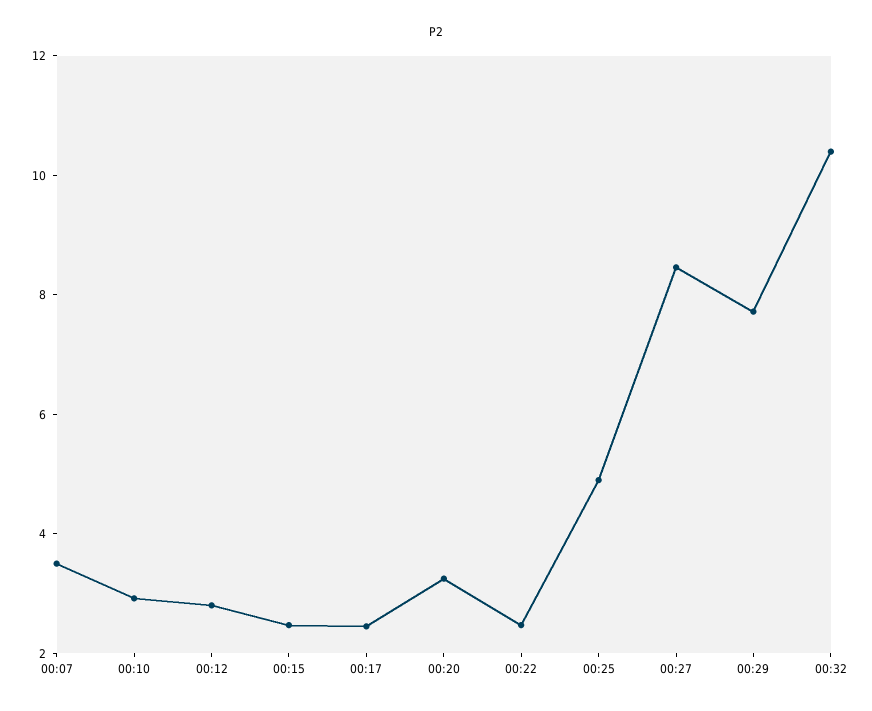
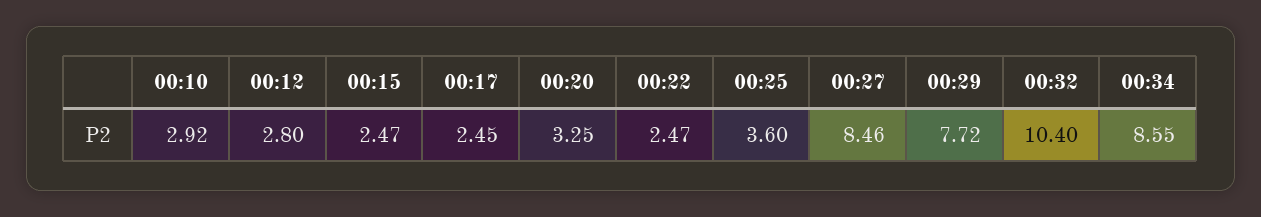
00:07: 3.5 -> none
00:25: 5 -> 3.6
00:34: none -> 8.55

